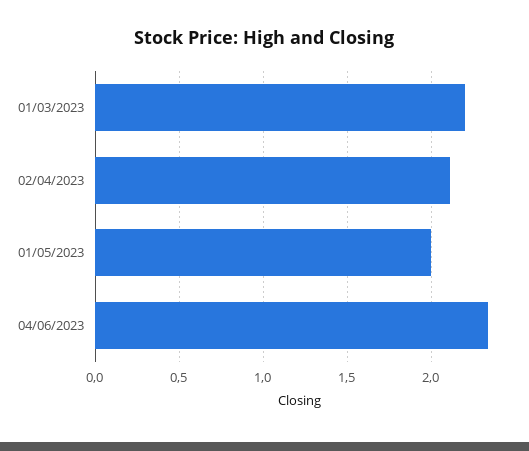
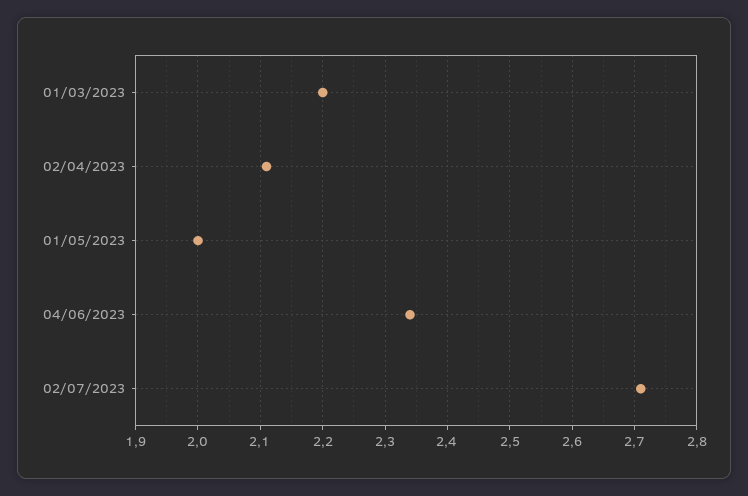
02/07/2023: none -> 2.71

